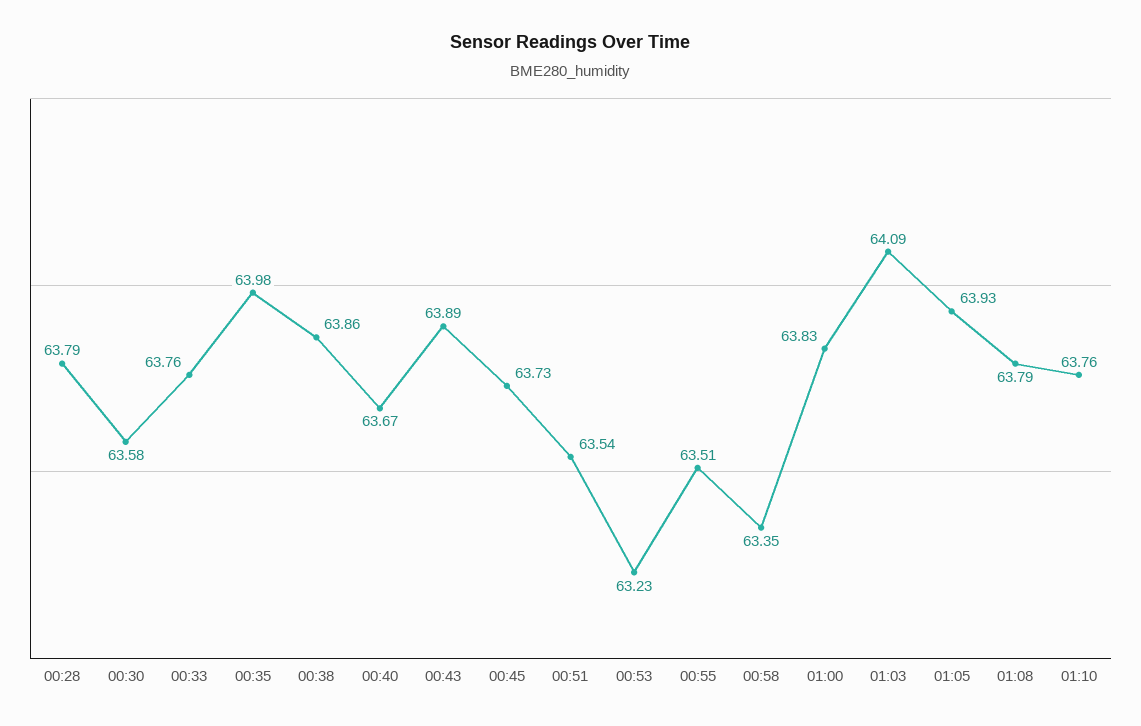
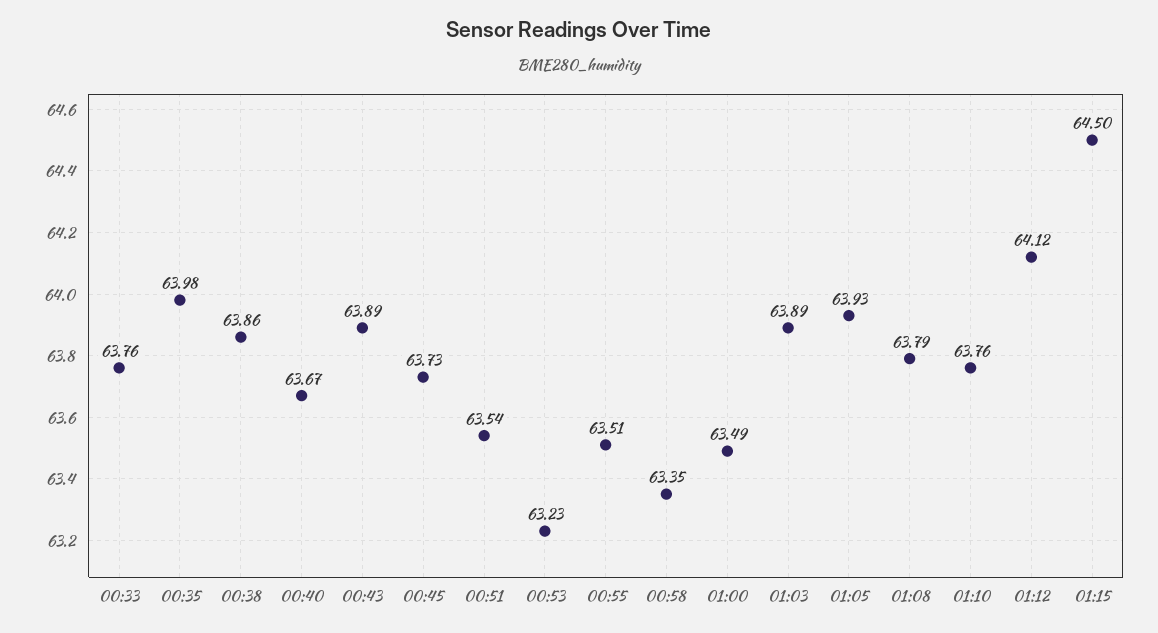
00:28: 63.79 -> none
00:30: 63.58 -> none
01:00: 63.83 -> 63.49
01:03: 64.09 -> 63.89
01:12: none -> 64.12
01:15: none -> 64.5

